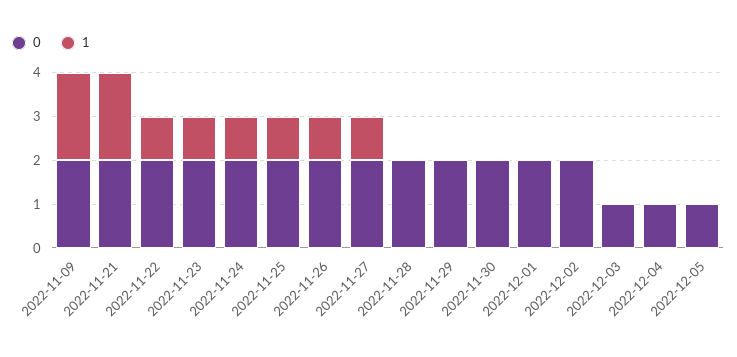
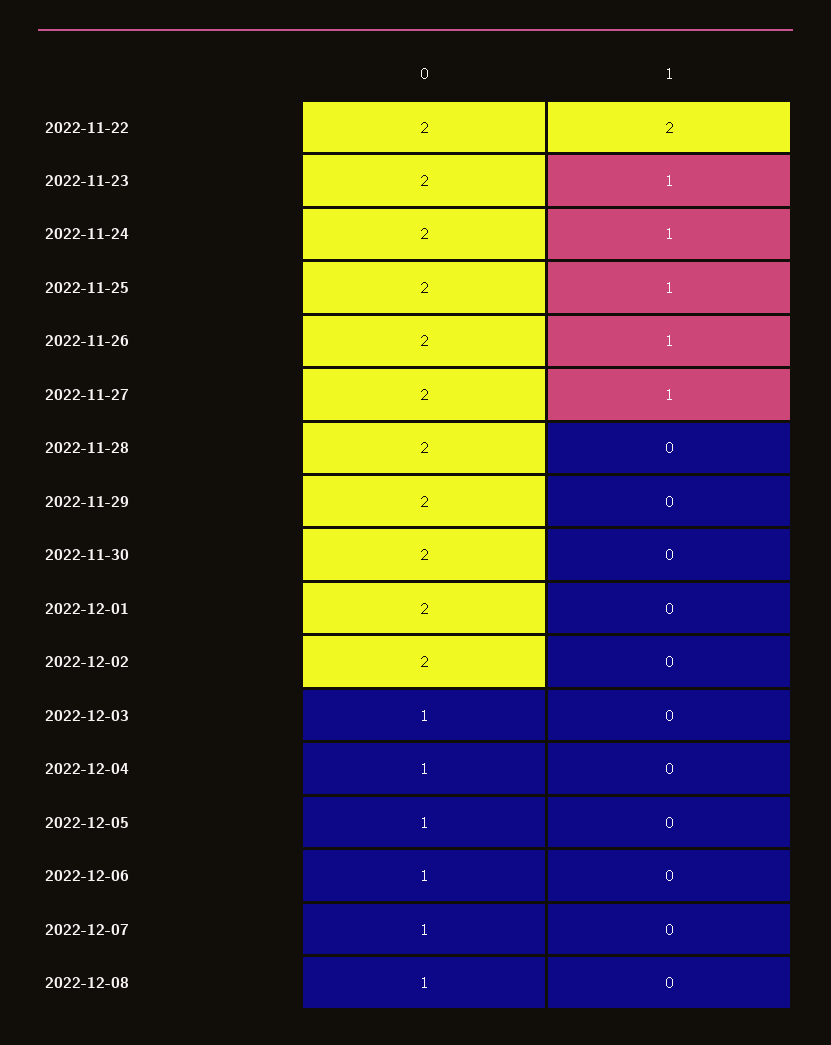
0, 2022-11-09: 2 -> none
1, 2022-11-09: 2 -> none
0, 2022-11-21: 2 -> none
1, 2022-11-21: 2 -> none
1, 2022-11-22: 1 -> 2
0, 2022-12-06: none -> 1
1, 2022-12-06: none -> 0
0, 2022-12-07: none -> 1
1, 2022-12-07: none -> 0
0, 2022-12-08: none -> 1
1, 2022-12-08: none -> 0

